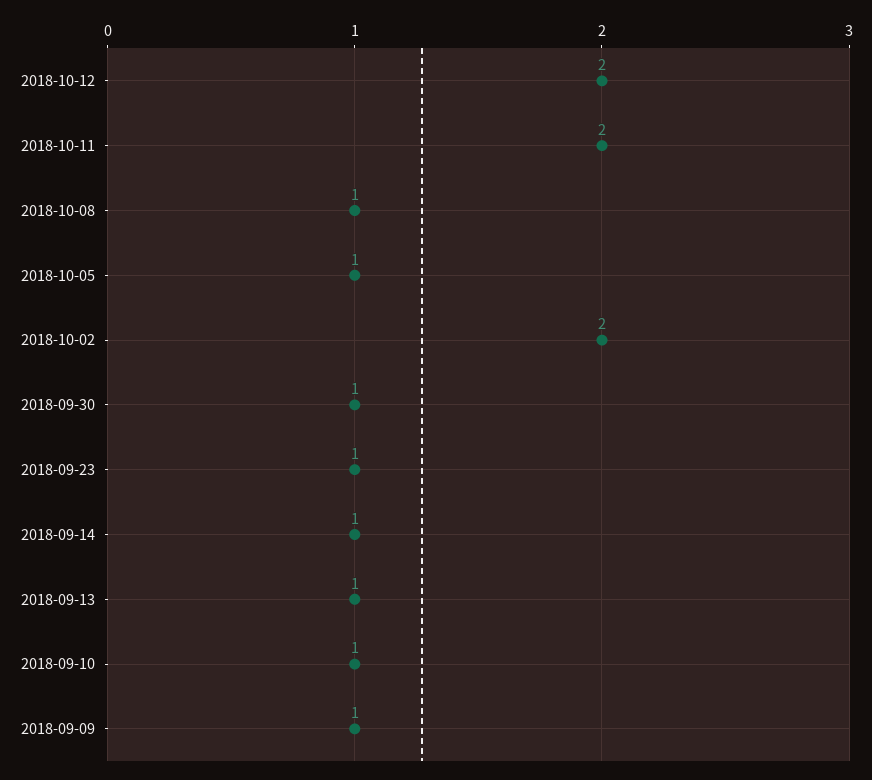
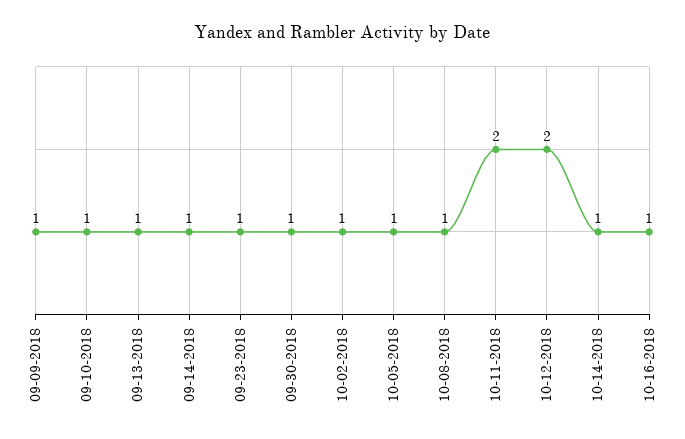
2018-10-02: 2 -> 1
10-14-2018: none -> 1
10-16-2018: none -> 1

